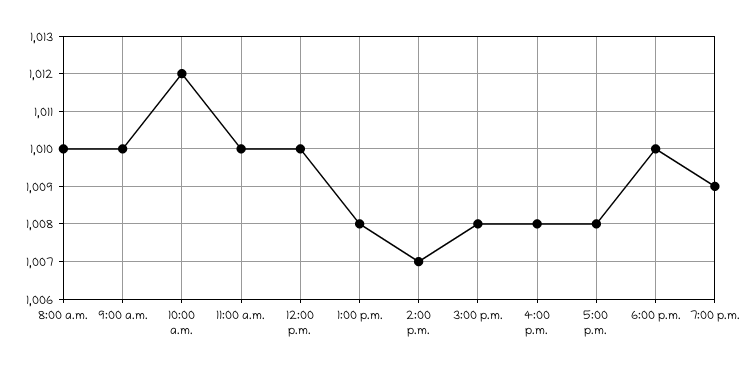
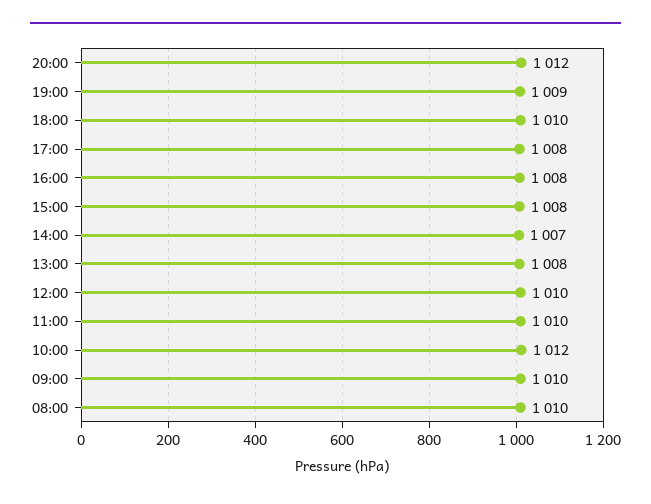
20:00: none -> 1012

